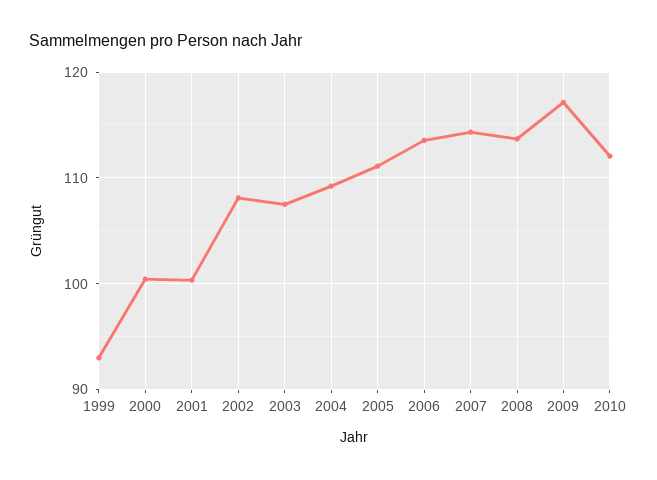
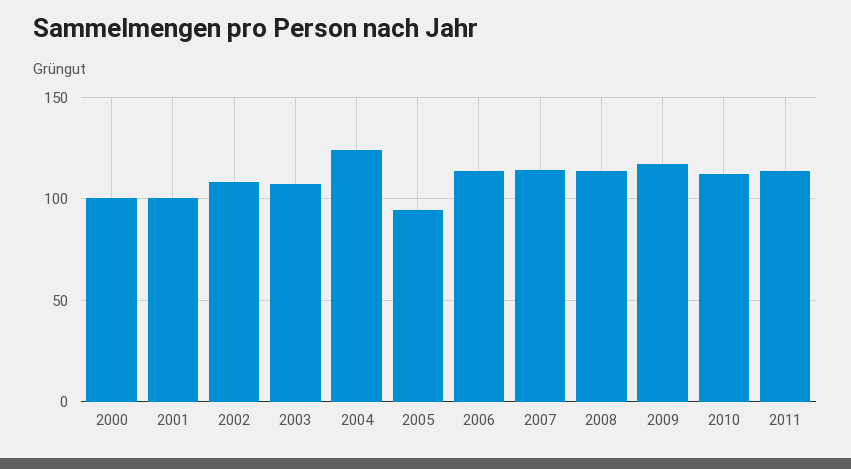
1999: 93 -> none
2004: 109 -> 125
2005: 111 -> 95
2011: none -> 115

